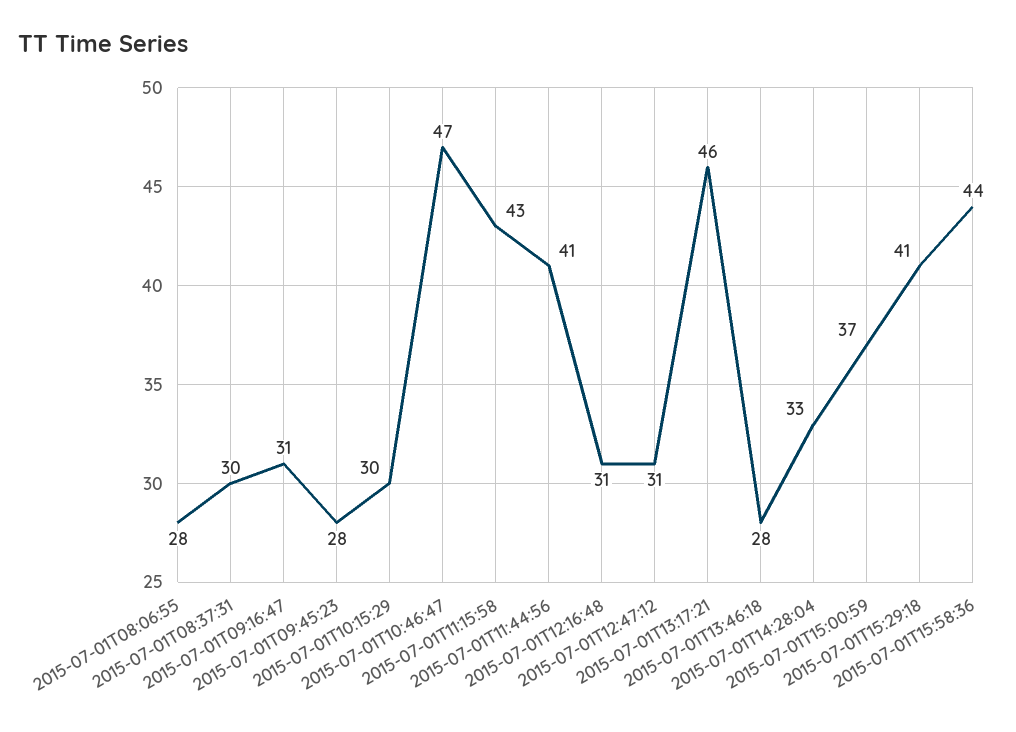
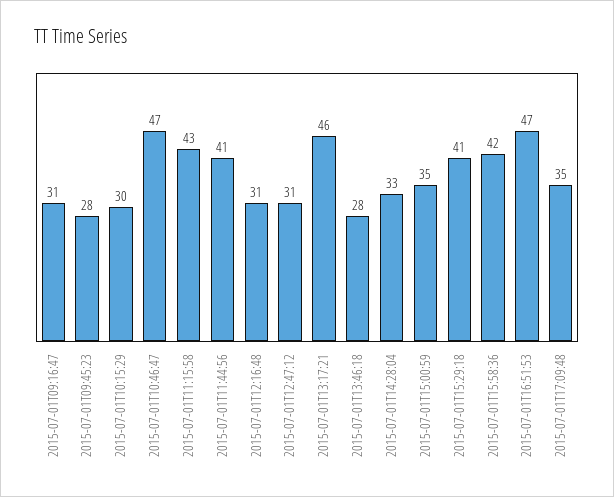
2015-07-01T08:06:55: 28 -> none
2015-07-01T08:37:31: 30 -> none
2015-07-01T15:00:59: 37 -> 35
2015-07-01T15:58:36: 44 -> 42
2015-07-01T16:51:53: none -> 47
2015-07-01T17:09:48: none -> 35

